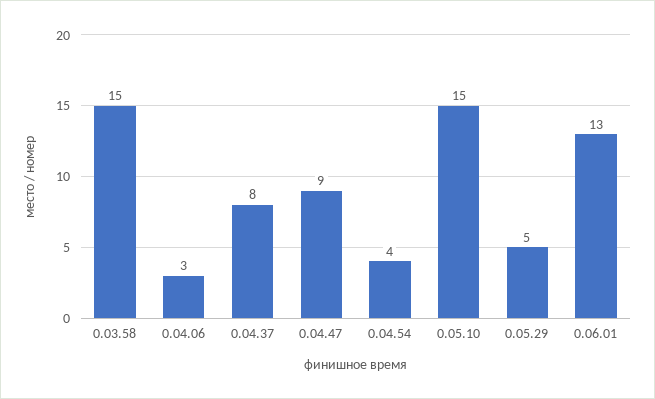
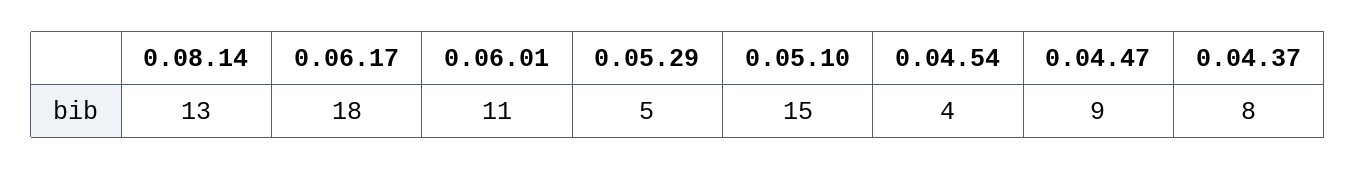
0.03.58: 15 -> none
0.04.06: 3 -> none
0.06.01: 13 -> 11
0.08.14: none -> 13
0.06.17: none -> 18

